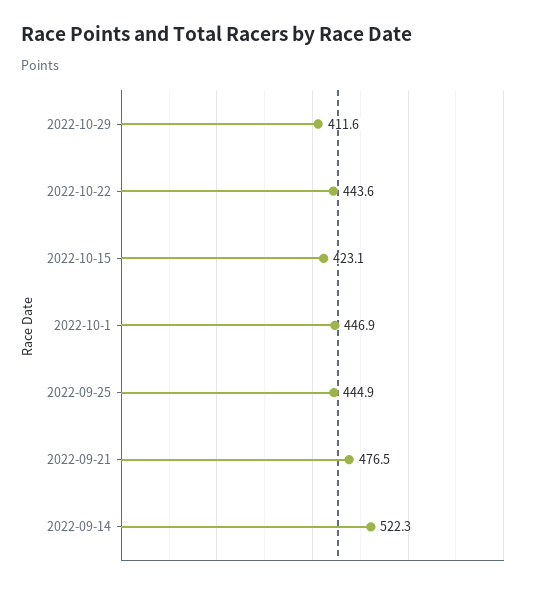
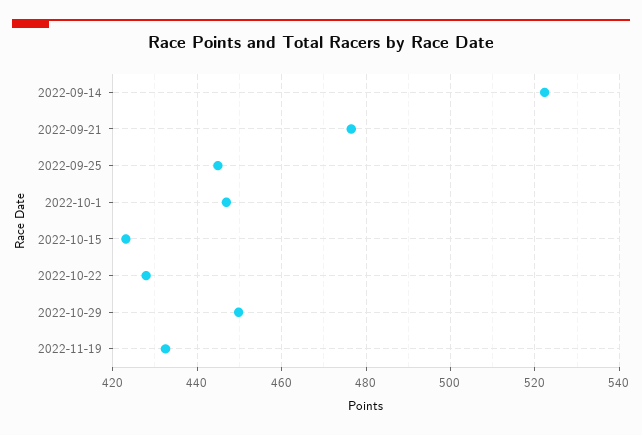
2022-10-29: 411.6 -> 450
2022-10-22: 443.6 -> 428
2022-11-19: none -> 432

